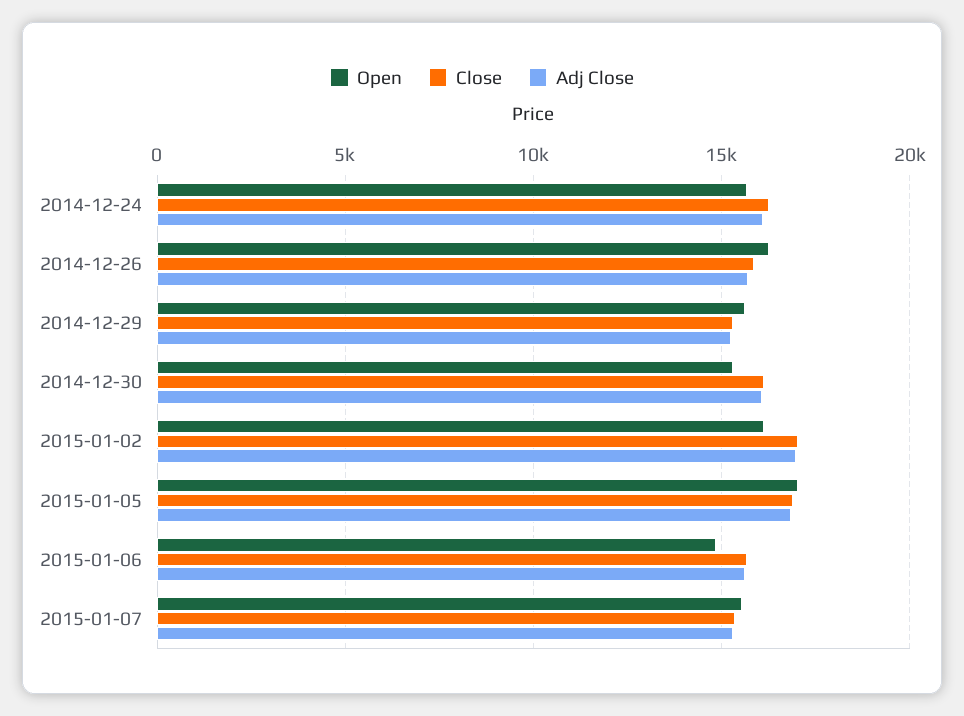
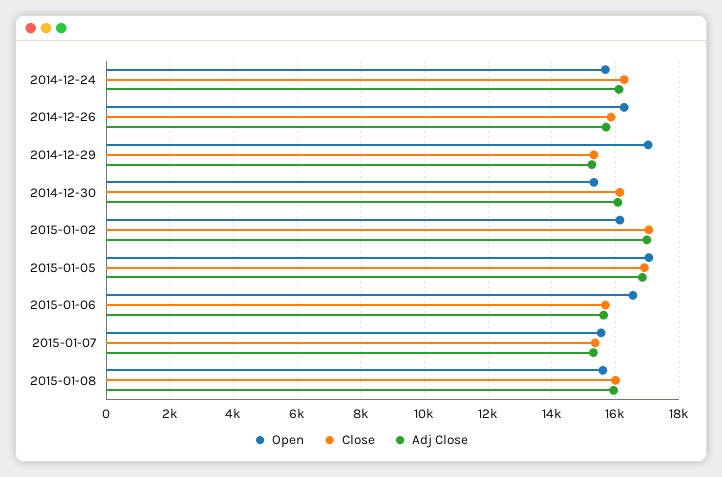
Open, 2014-12-29: 15500 -> 17000
Open, 2015-01-06: 15000 -> 16600
Open, 2015-01-08: none -> 15600
Close, 2015-01-08: none -> 16000
Adj Close, 2015-01-08: none -> 16000

